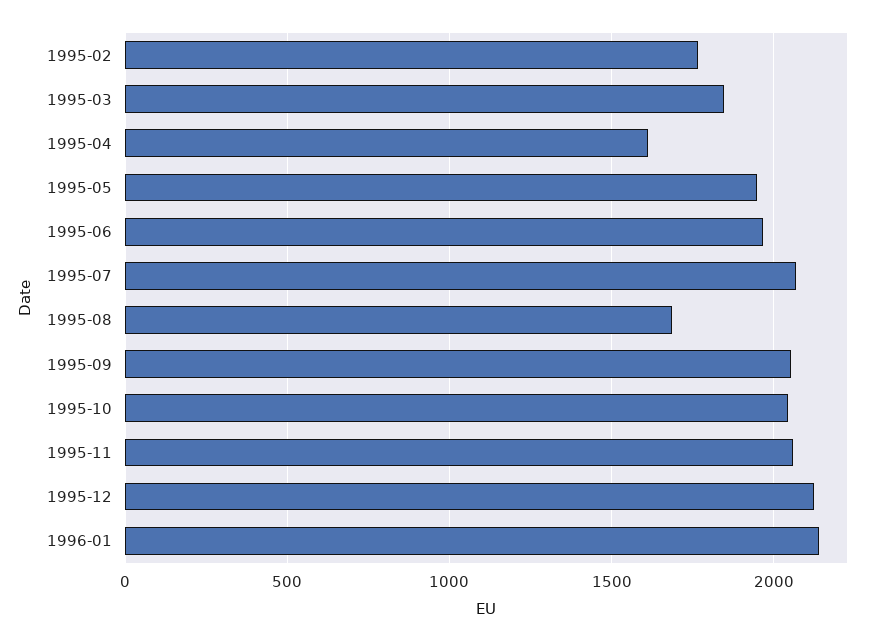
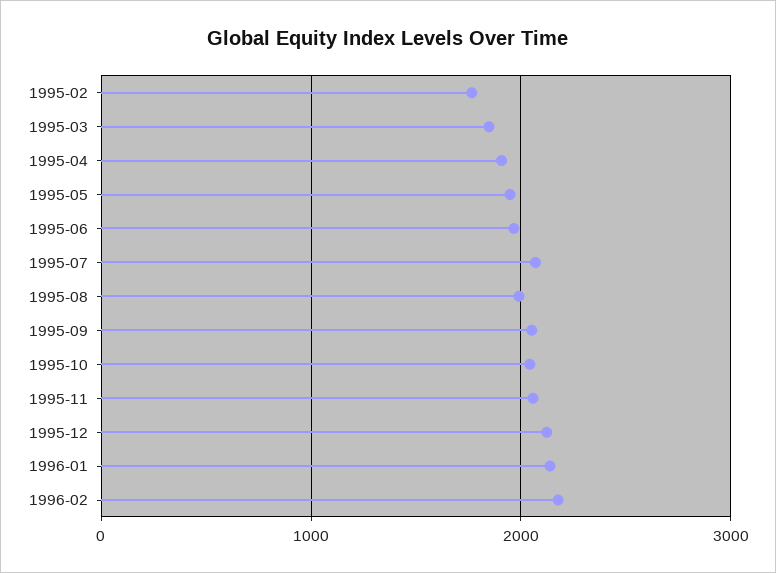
1995-04: 1600 -> 1900
1995-08: 1700 -> 2000
1996-02: none -> 2200

